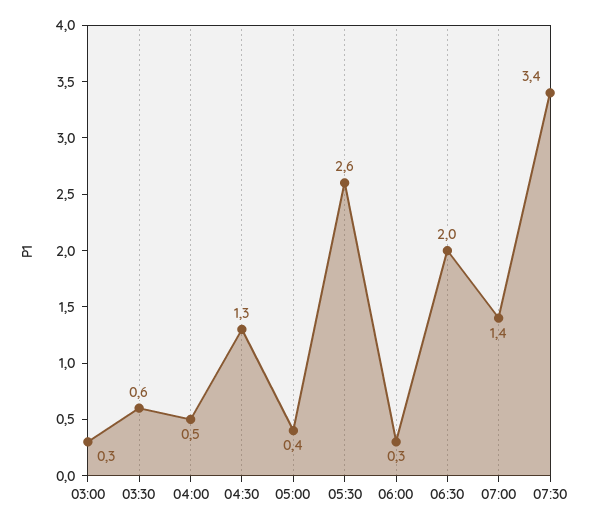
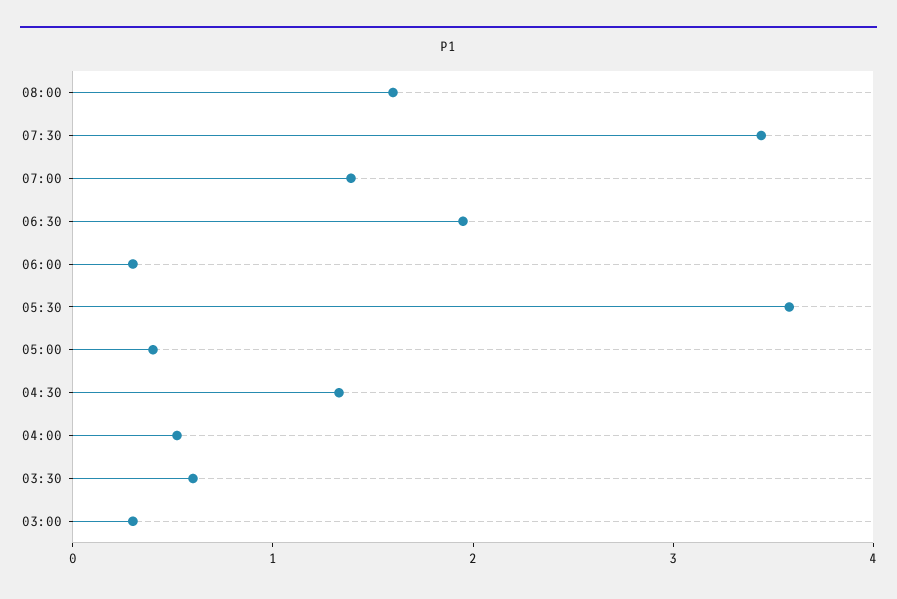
05:30: 2.6 -> 3.6
08:00: none -> 1.6

